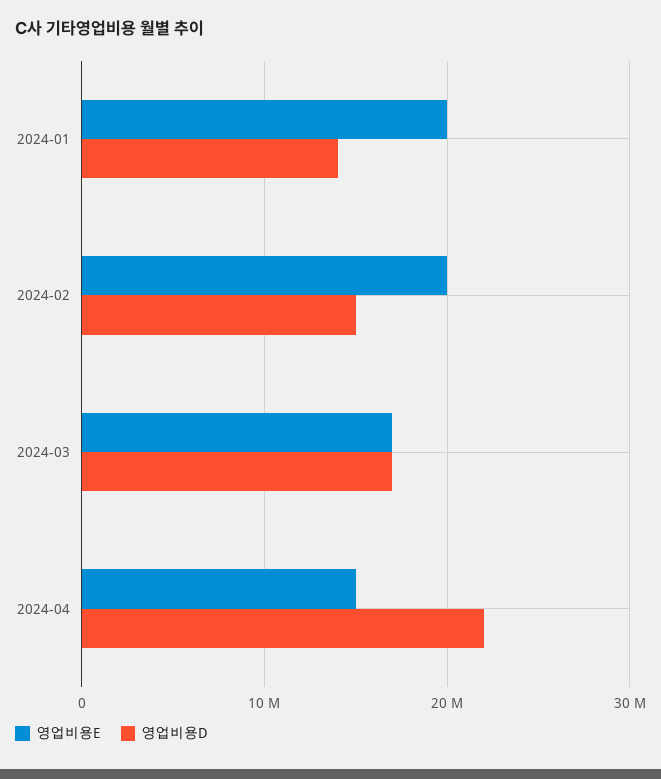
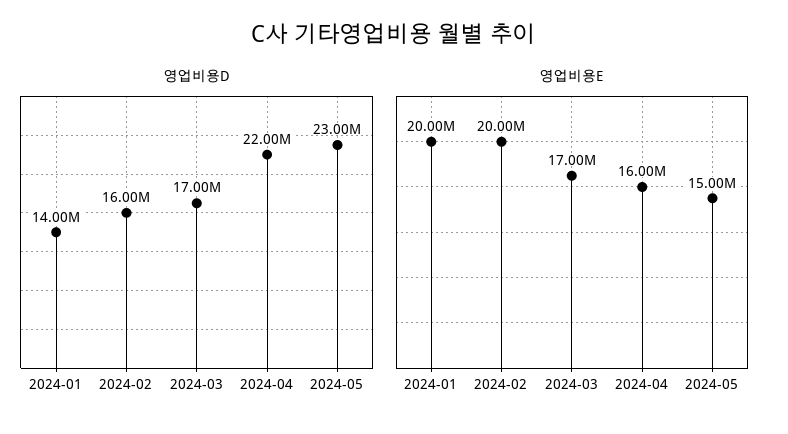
영업비용D, 2024-02: 15000000 -> 16000000
영업비용E, 2024-04: 15000000 -> 16000000
영업비용D, 2024-05: none -> 23000000
영업비용E, 2024-05: none -> 15000000

